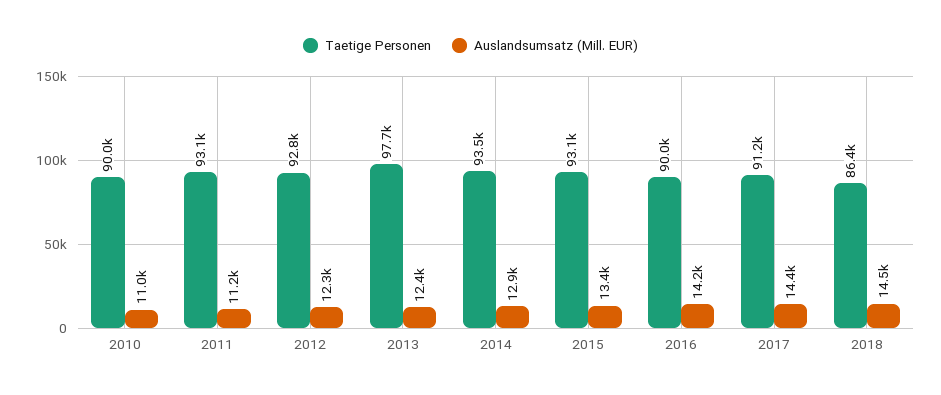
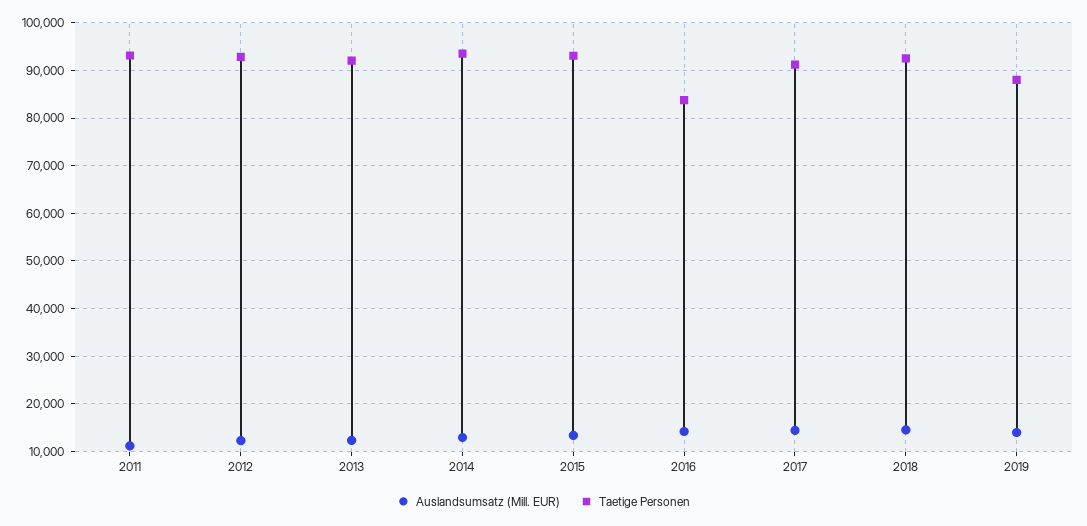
Taetige Personen, 2010: 90000 -> none
Auslandsumsatz (Mill. EUR), 2010: 11000 -> none
Taetige Personen, 2013: 97700 -> 92000
Taetige Personen, 2016: 90000 -> 84000
Taetige Personen, 2018: 86400 -> 92000
Auslandsumsatz (Mill. EUR), 2019: none -> 14000
Taetige Personen, 2019: none -> 88000

